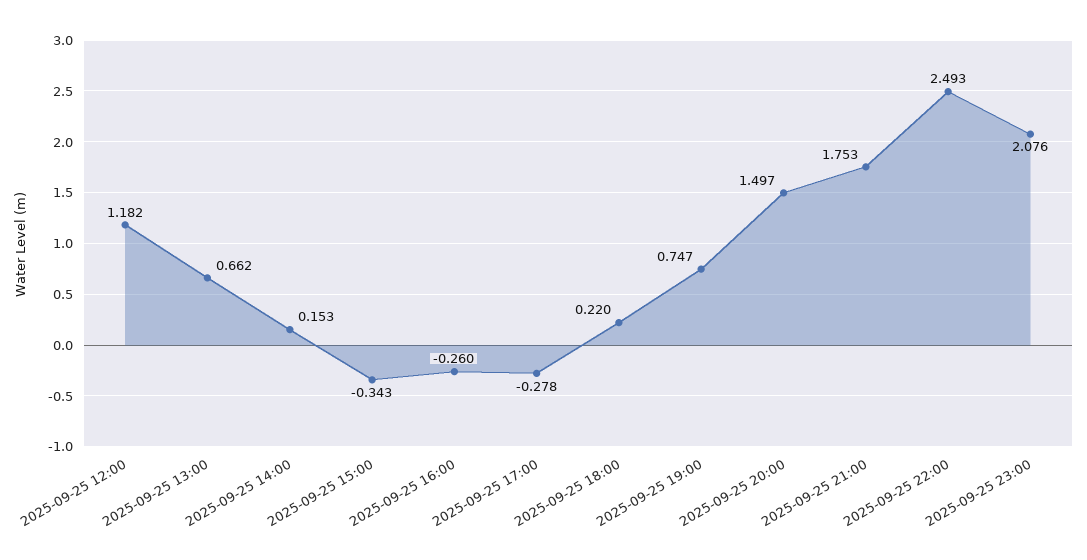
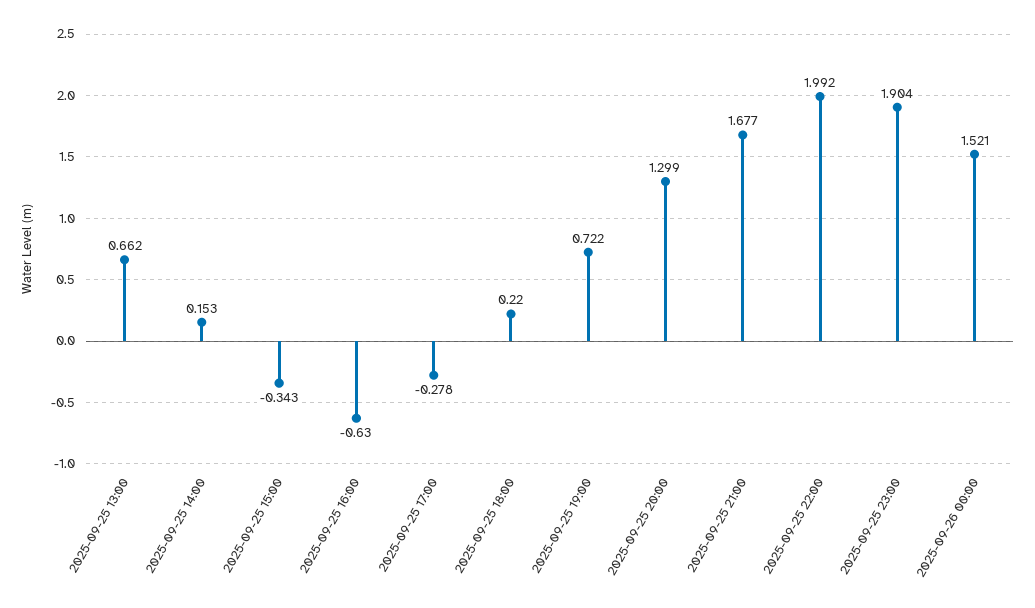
2025-09-25 12:00: 1.182 -> none
2025-09-25 16:00: -0.26 -> -0.63
2025-09-25 19:00: 0.747 -> 0.722
2025-09-25 20:00: 1.497 -> 1.299
2025-09-25 21:00: 1.753 -> 1.677
2025-09-25 22:00: 2.493 -> 1.992
2025-09-25 23:00: 2.076 -> 1.904
2025-09-26 00:00: none -> 1.521

